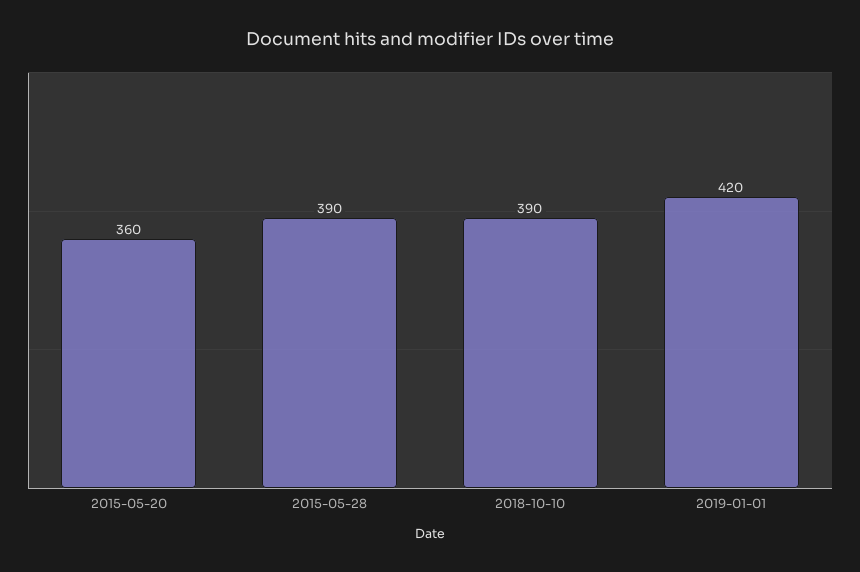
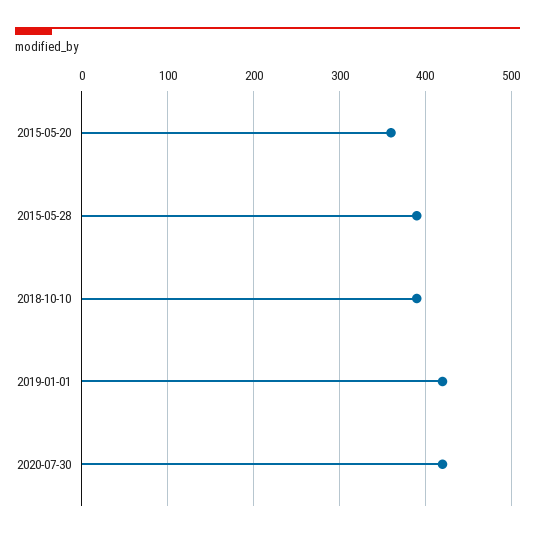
2020-07-30: none -> 420

